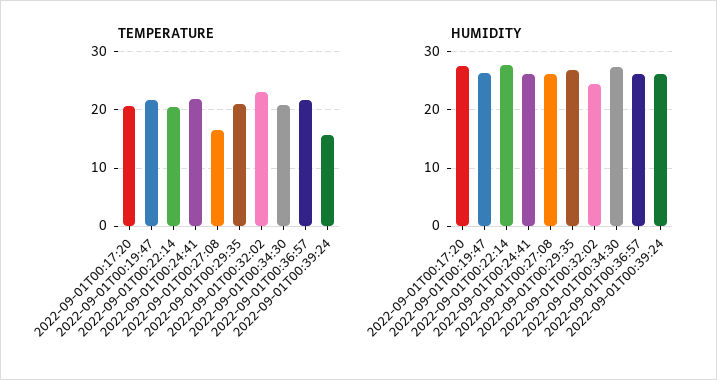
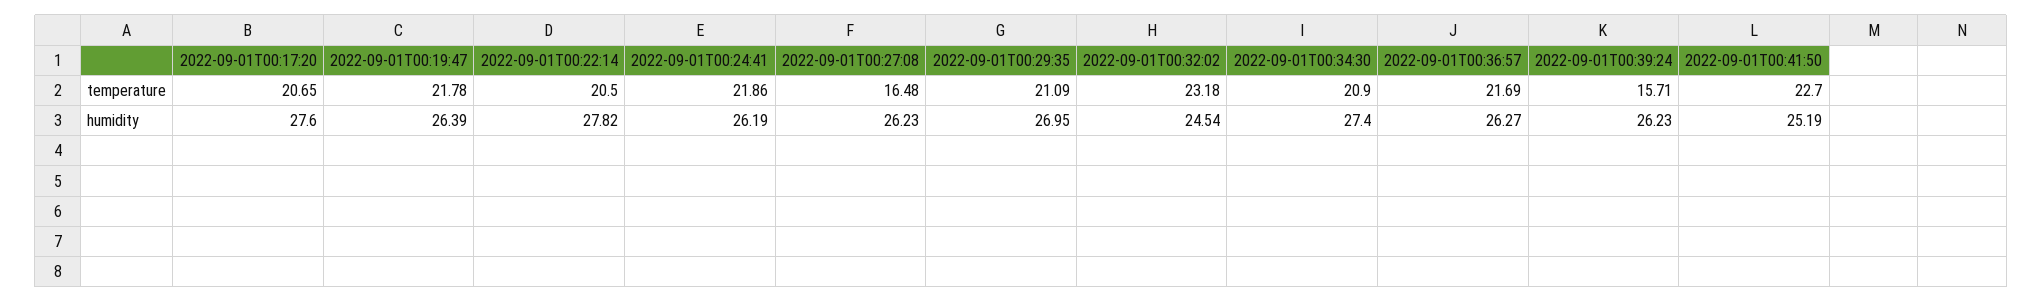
TEMPERATURE, 2022-09-01T00:41:50: none -> 22.7
HUMIDITY, 2022-09-01T00:41:50: none -> 25.19

